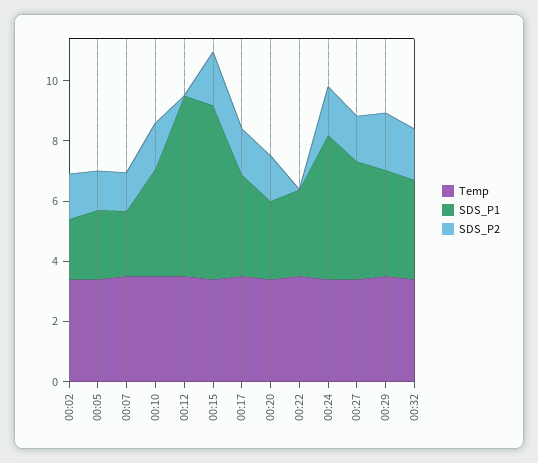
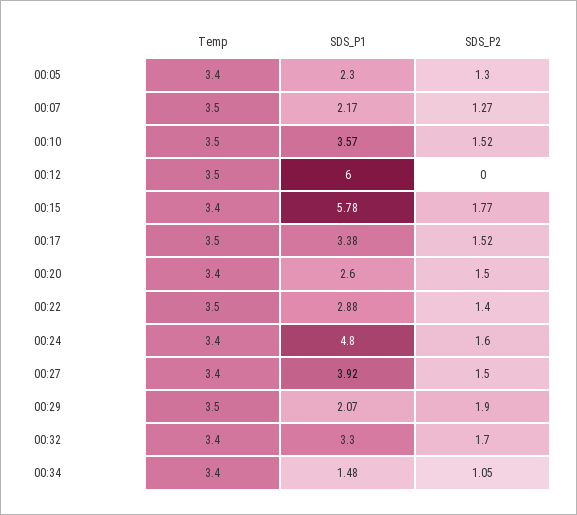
Temp, 00:02: 3.5 -> none
SDS_P1, 00:02: 2 -> none
SDS_P2, 00:02: 1.5 -> none
SDS_P2, 00:22: 0 -> 1.4
SDS_P1, 00:29: 3.5 -> 2.07
Temp, 00:34: none -> 3.4
SDS_P1, 00:34: none -> 1.48
SDS_P2, 00:34: none -> 1.05

